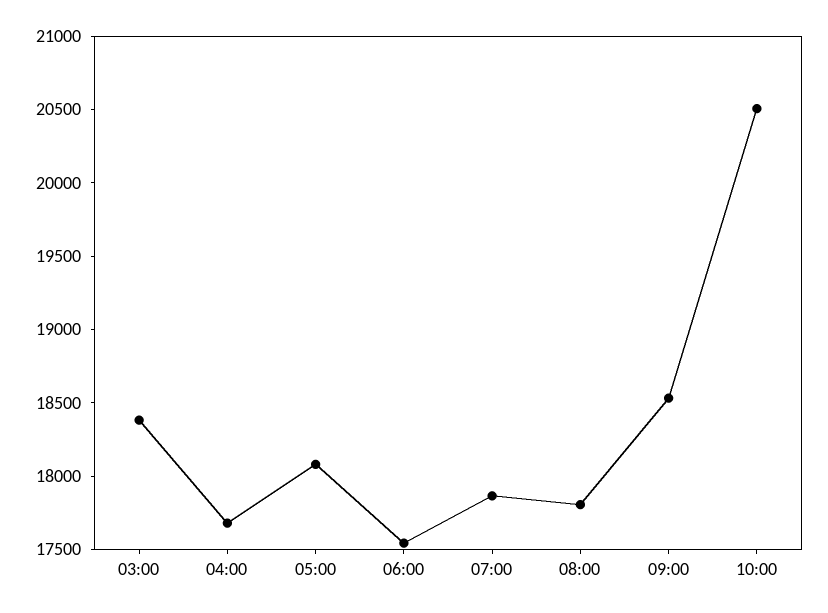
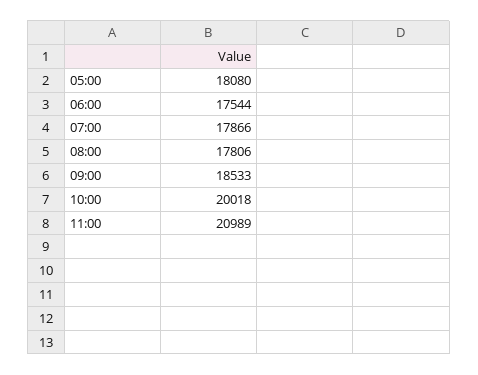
03:00: 18400 -> none
04:00: 17700 -> none
10:00: 20500 -> 20018
11:00: none -> 20989

